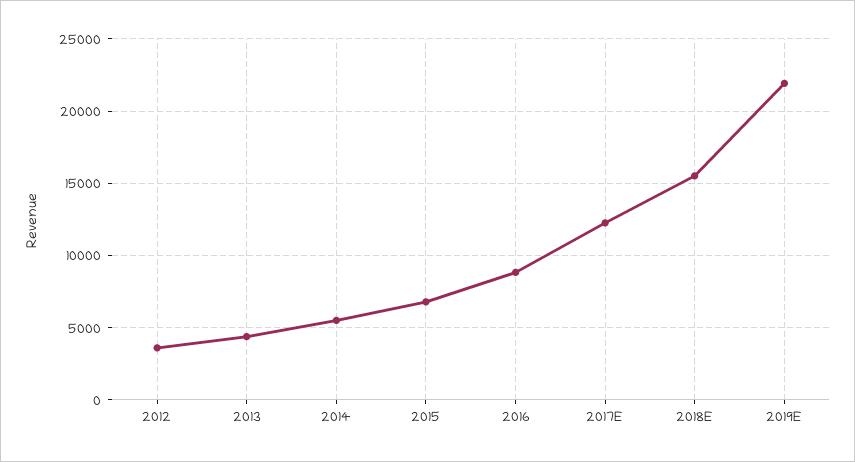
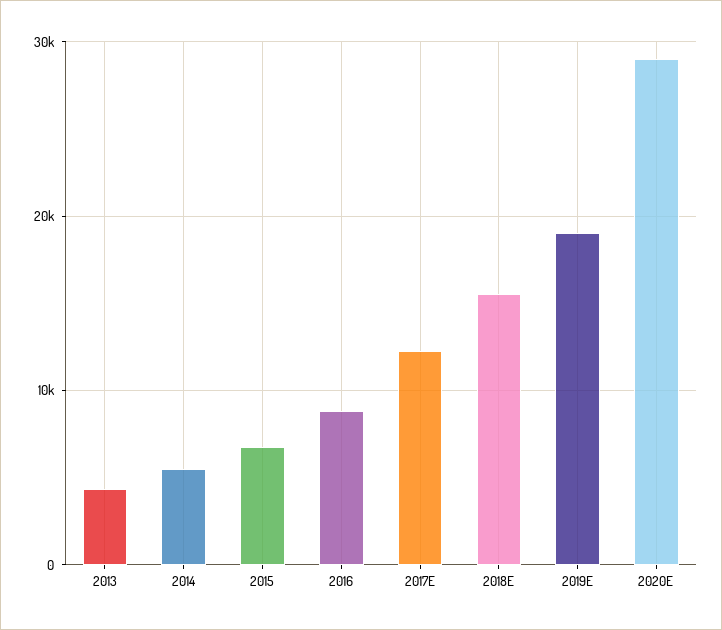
2012: 3500 -> none
2019E: 22000 -> 19000
2020E: none -> 29000

